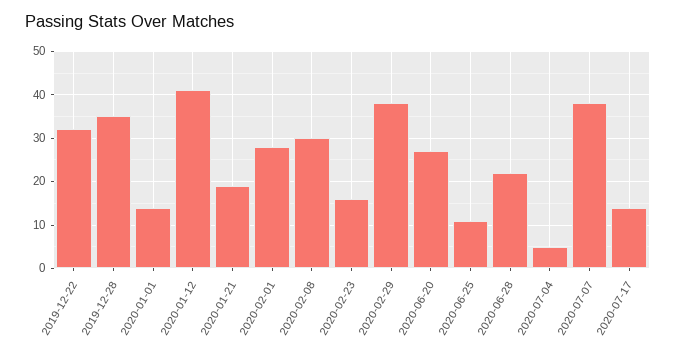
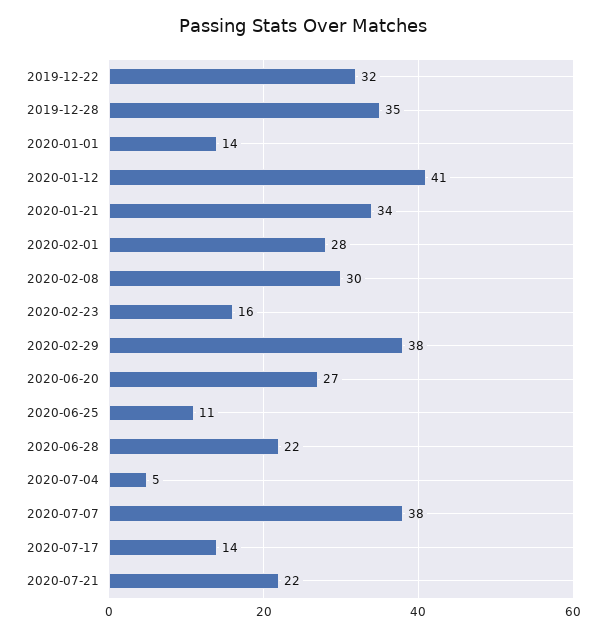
2020-01-21: 20 -> 34
2020-07-21: none -> 22

